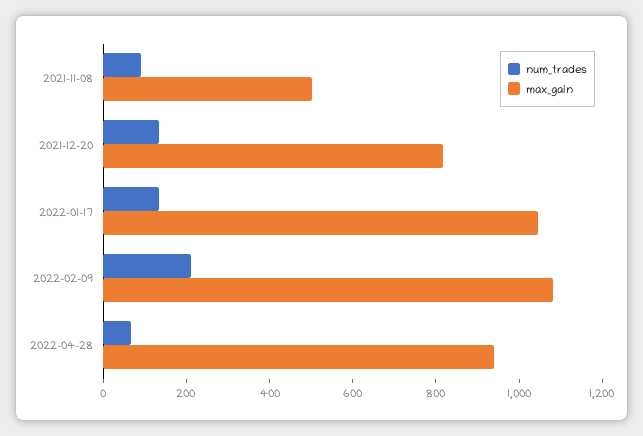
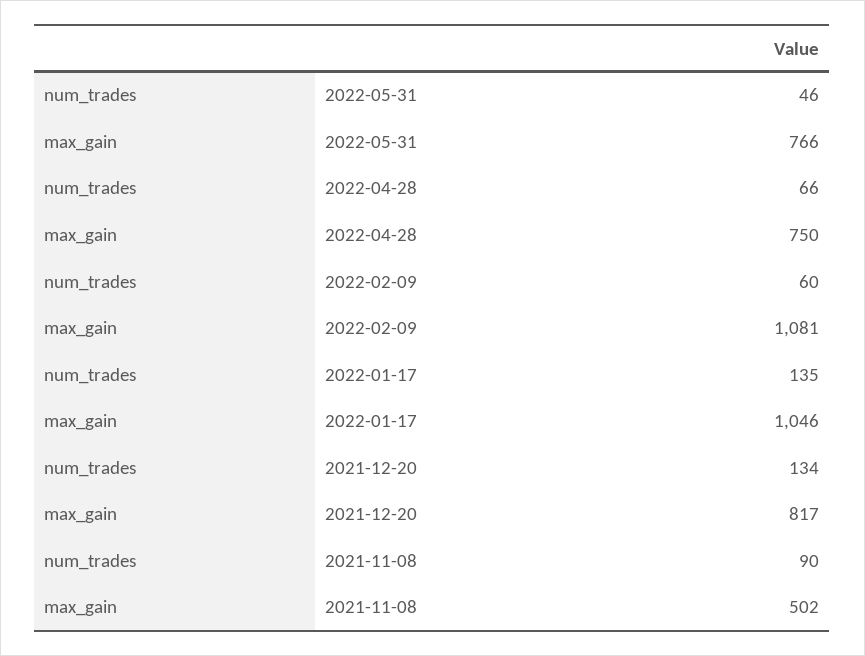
num_trades, 2022-02-09: 200 -> 60
max_gain, 2022-04-28: 950 -> 750
num_trades, 2022-05-31: none -> 46
max_gain, 2022-05-31: none -> 766

